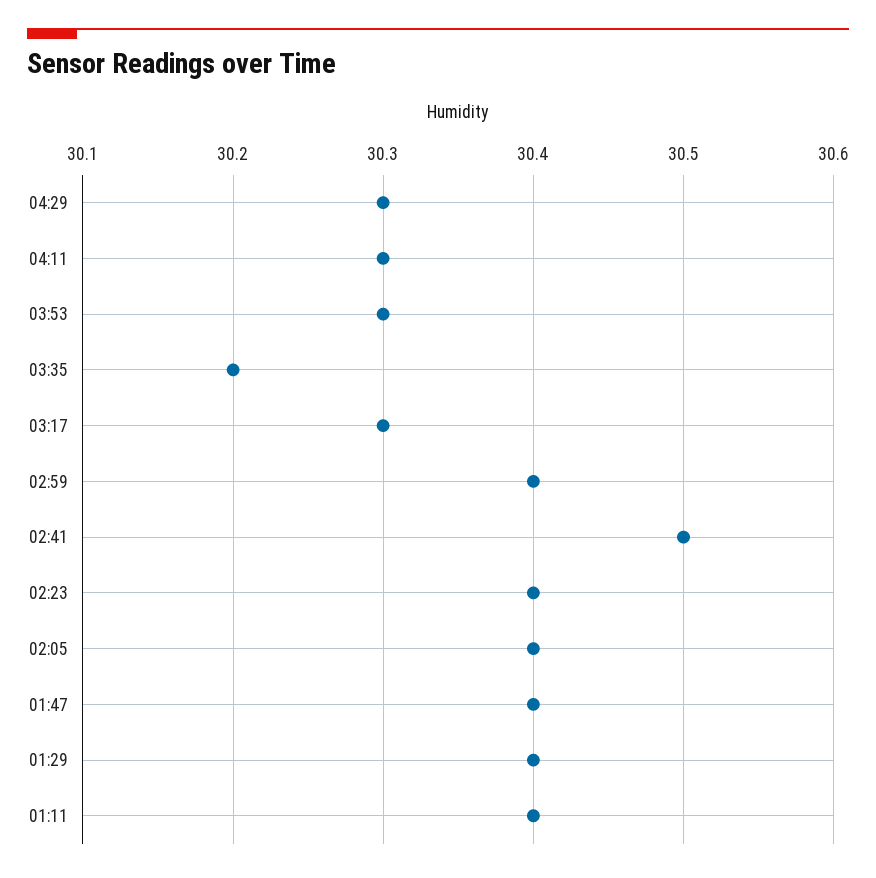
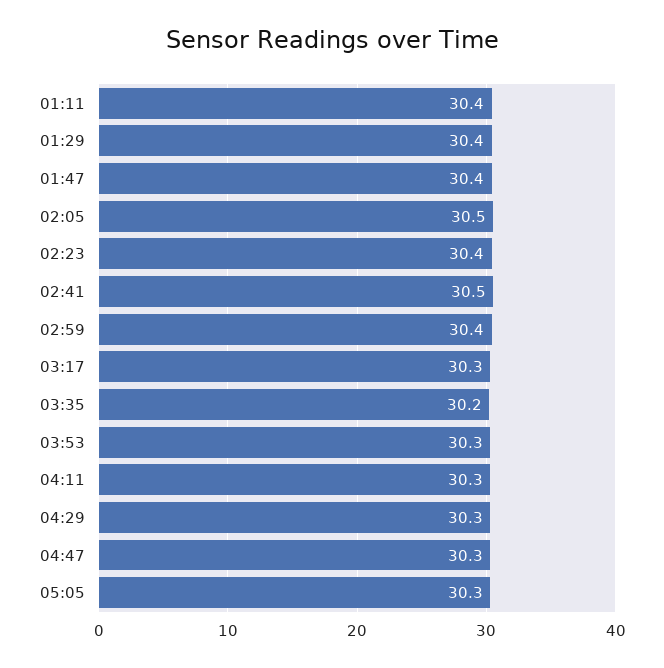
02:05: 30.4 -> 30.5
04:47: none -> 30.3
05:05: none -> 30.3

